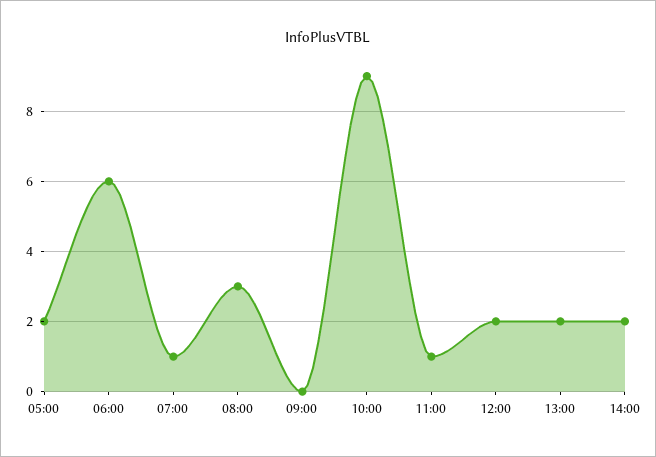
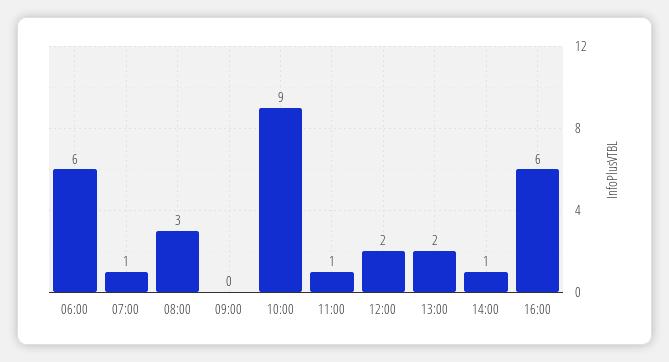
05:00: 2 -> none
14:00: 2 -> 1
16:00: none -> 6

